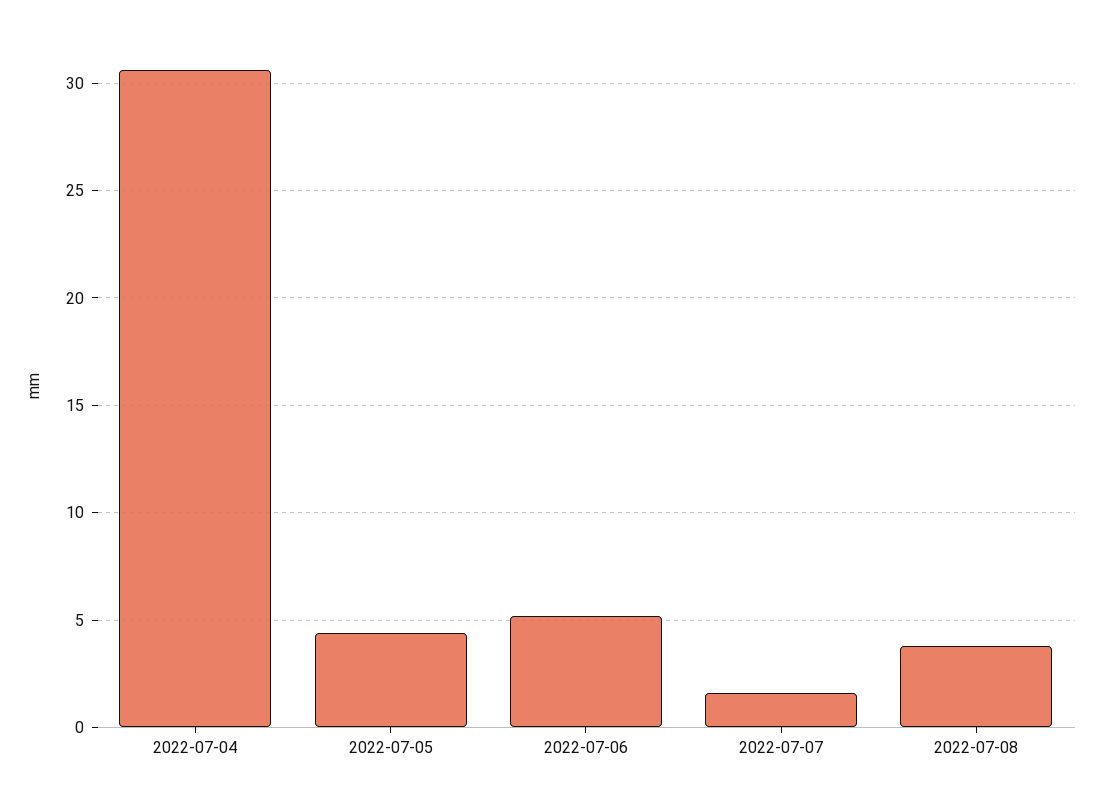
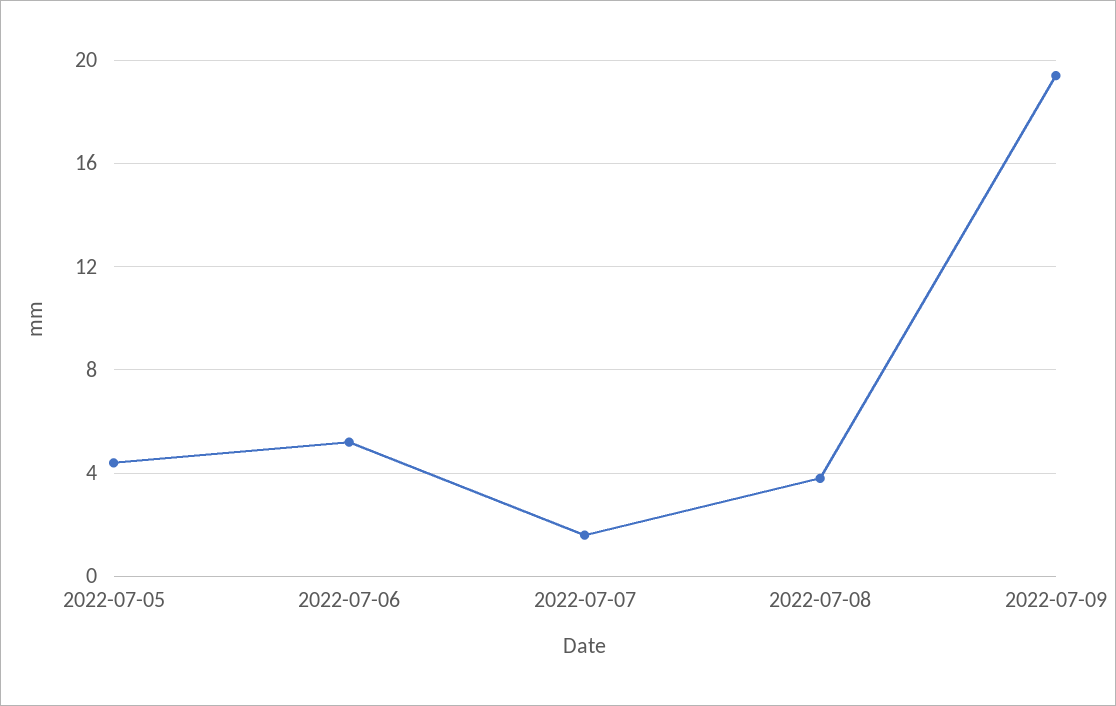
2022-07-04: 30.5 -> none
2022-07-09: none -> 19.5

